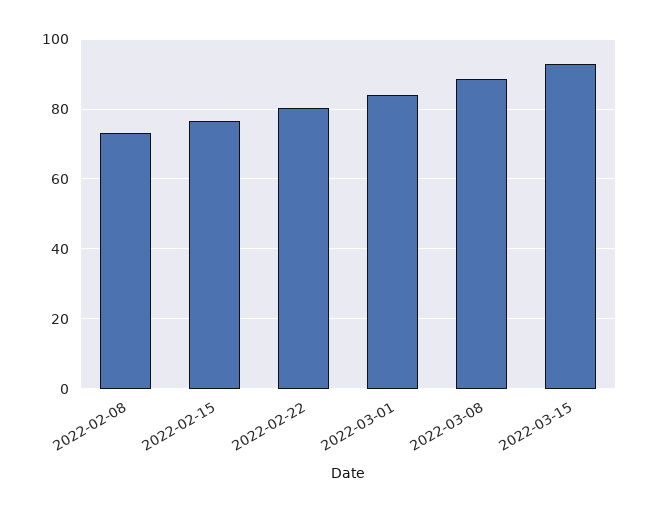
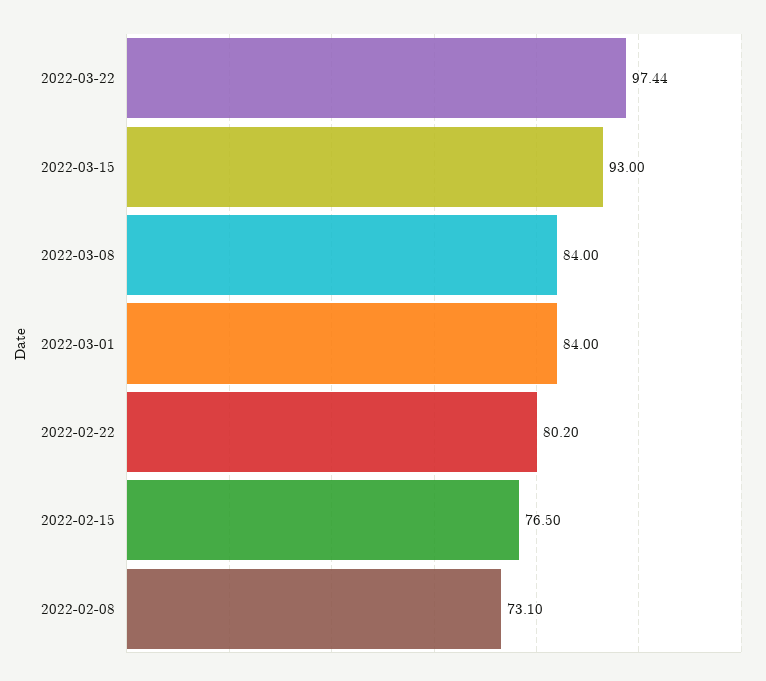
2022-03-08: 88 -> 84
2022-03-22: none -> 97.44

